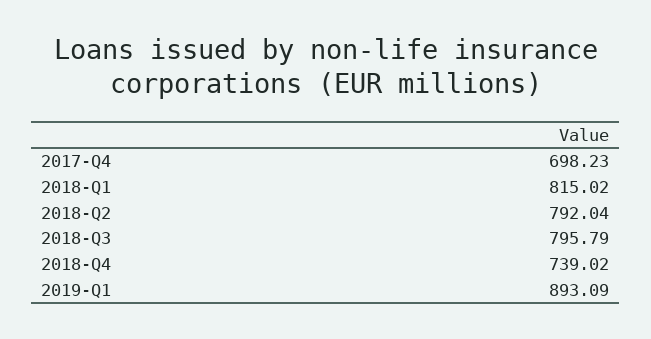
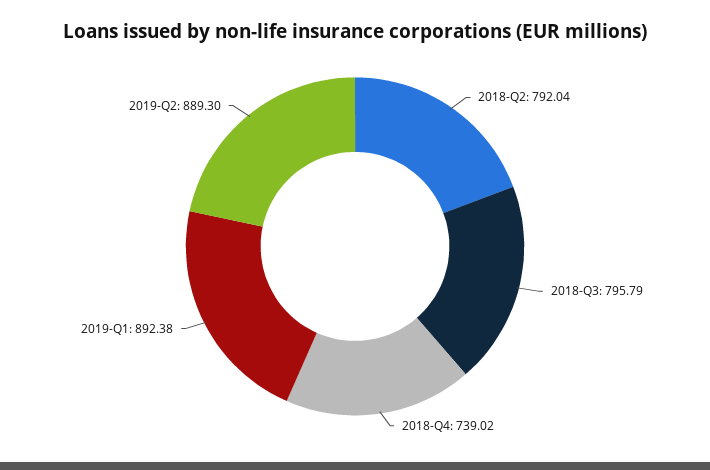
2017-Q4: 698.23 -> none
2018-Q1: 815.02 -> none
2019-Q1: 893.09 -> 892.38
2019-Q2: none -> 889.3

